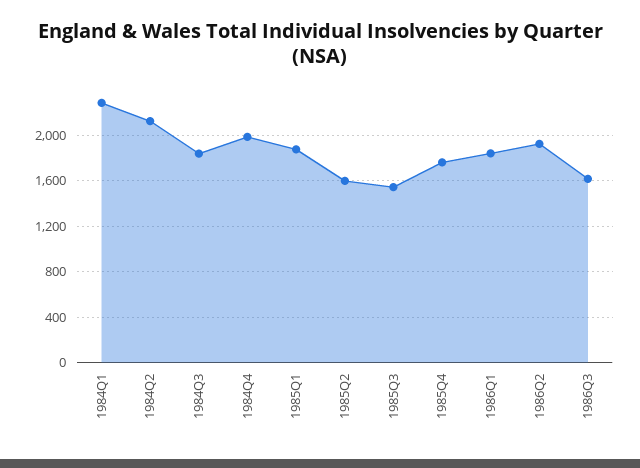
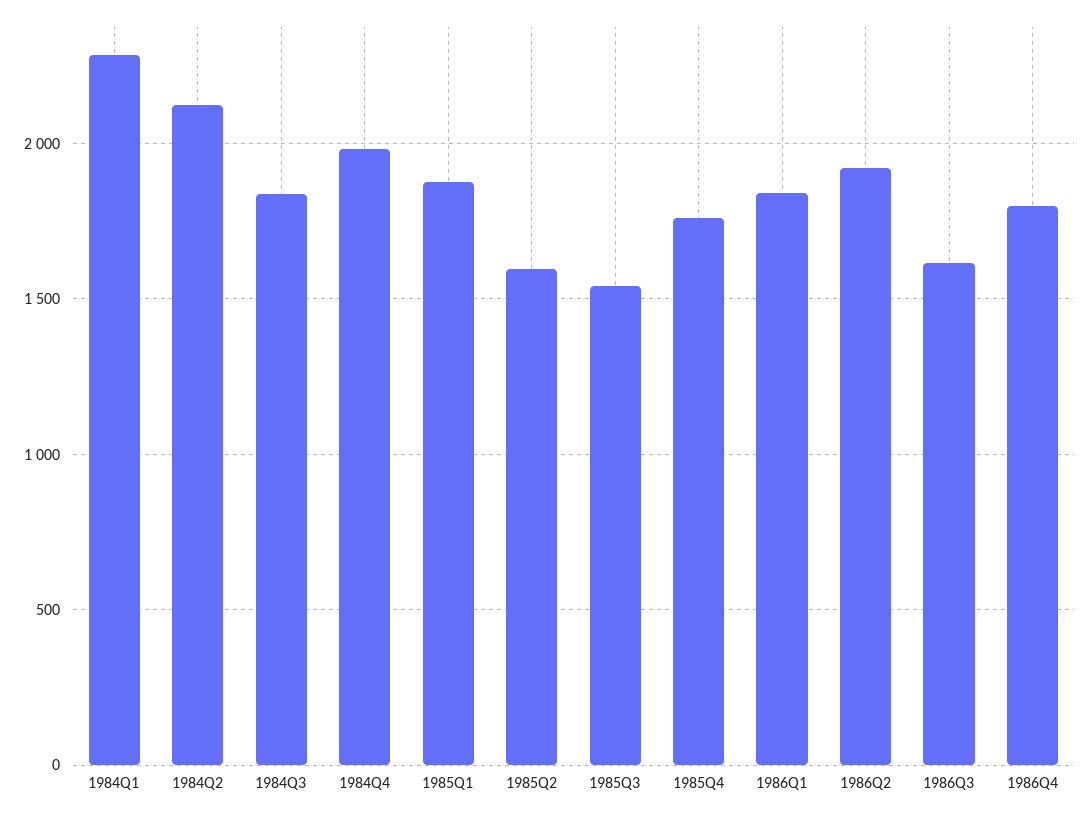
1986Q4: none -> 1800

